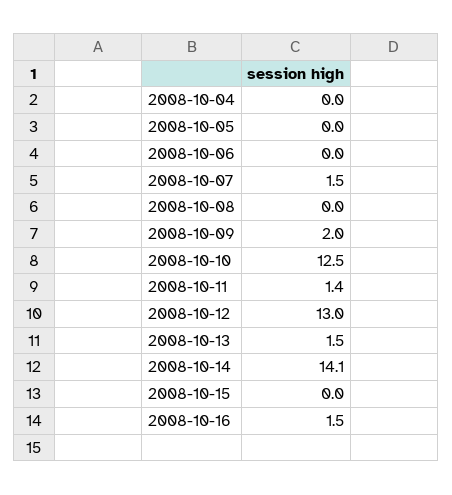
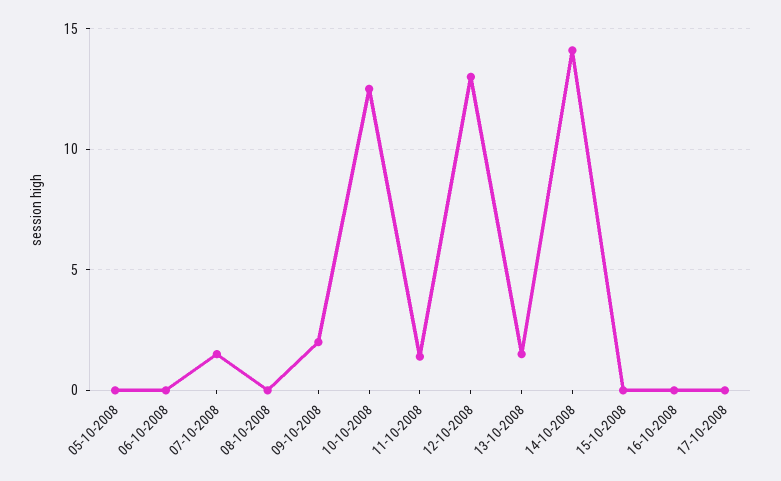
2008-10-04: 0 -> none
2008-10-16: 1.5 -> 0
17-10-2008: none -> 0

